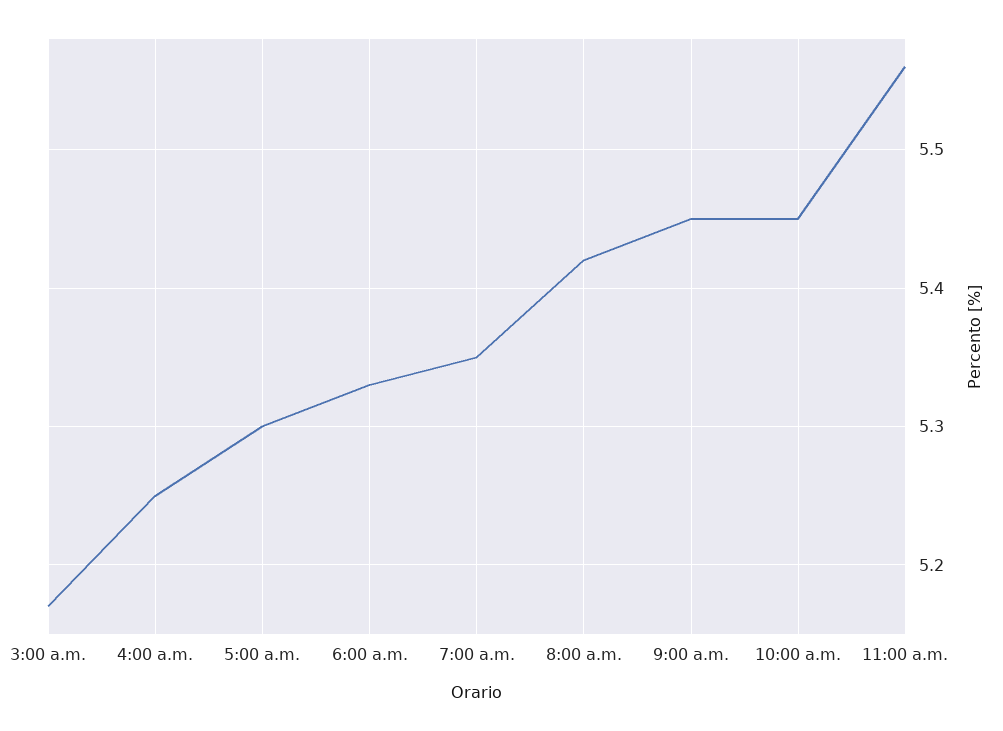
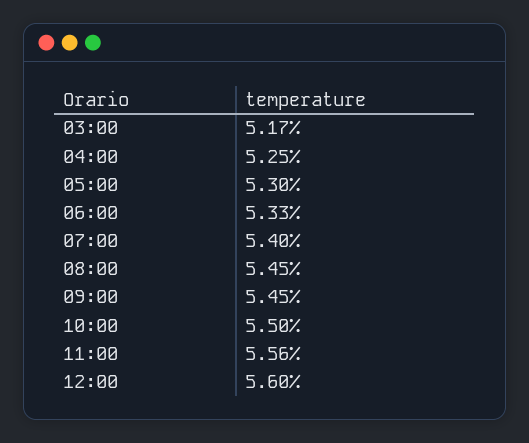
7:00 a.m.: 5.35 -> 5.4
8:00 a.m.: 5.42 -> 5.45
10:00 a.m.: 5.45 -> 5.5
12:00: none -> 5.6

